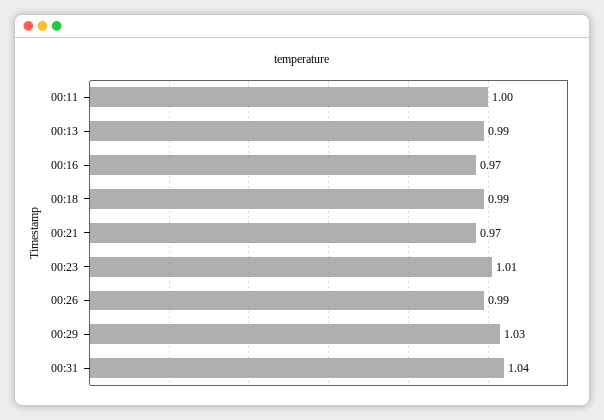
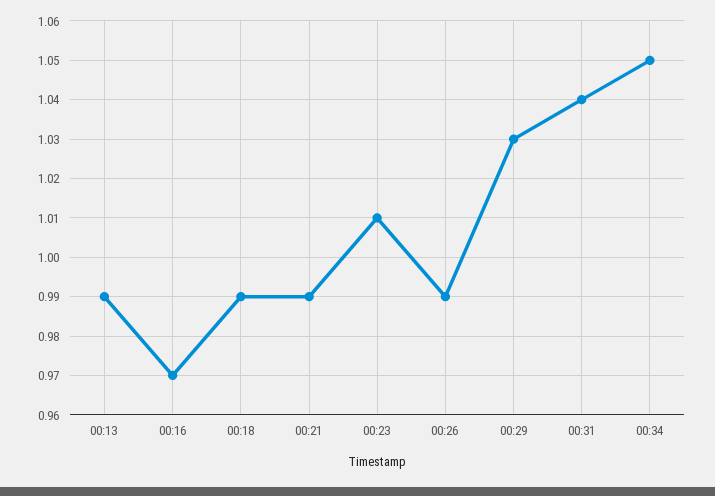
00:11: 1 -> none
00:21: 0.97 -> 0.99
00:34: none -> 1.05

